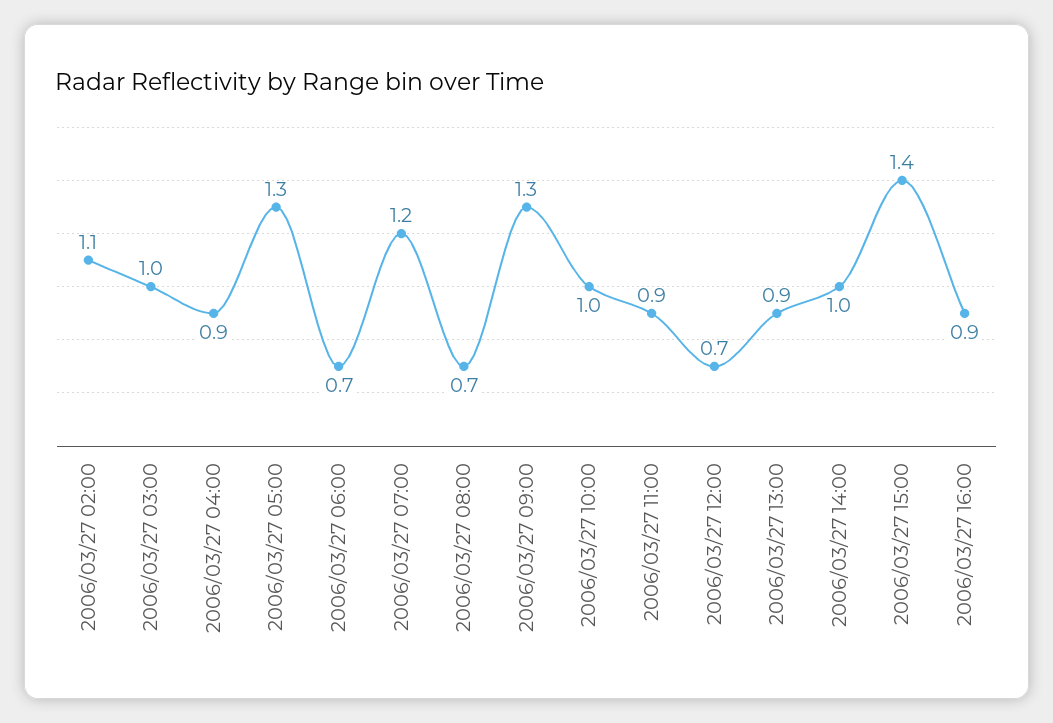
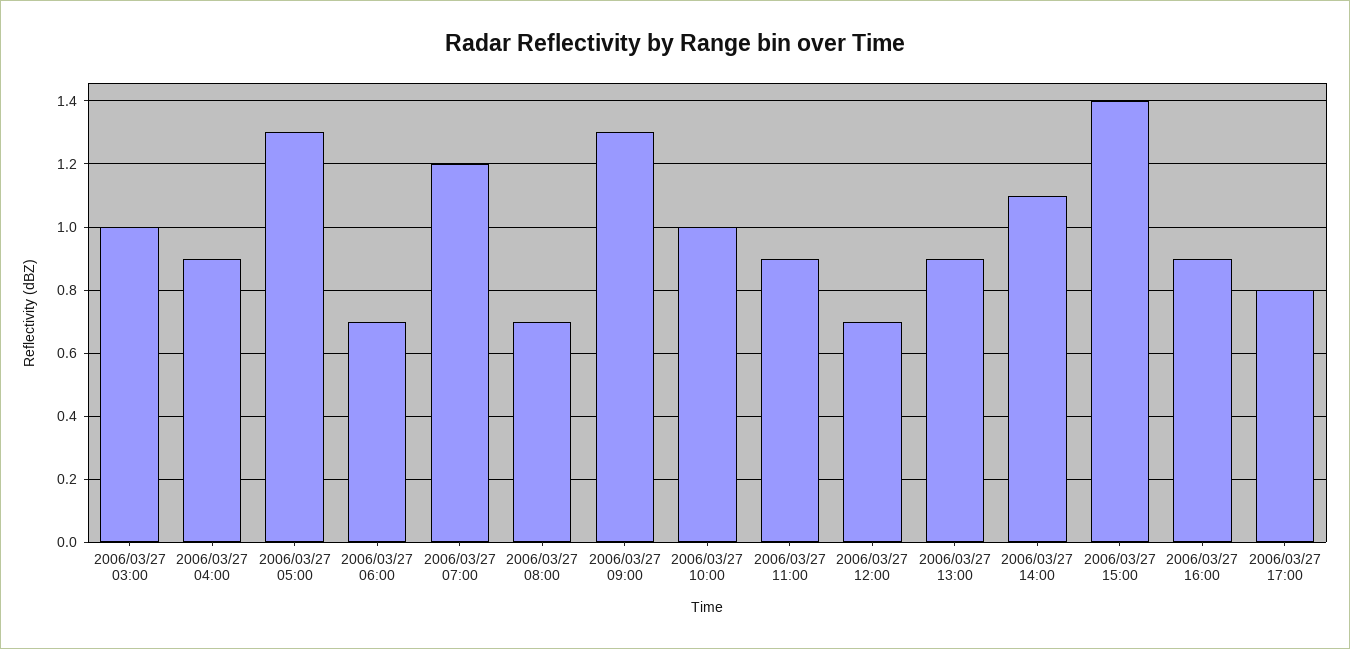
2006/03/27 02:00: 1.1 -> none
2006/03/27 14:00: 1 -> 1.1
2006/03/27 17:00: none -> 0.8

